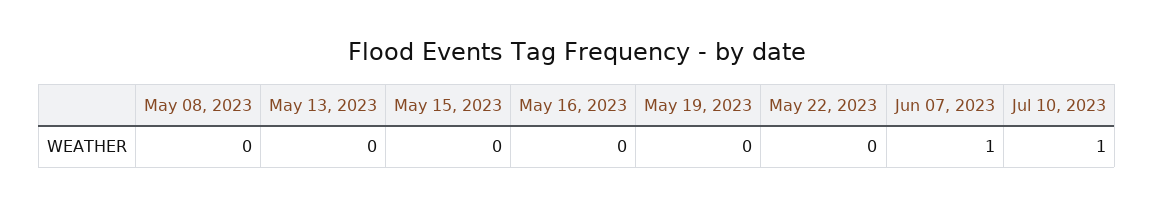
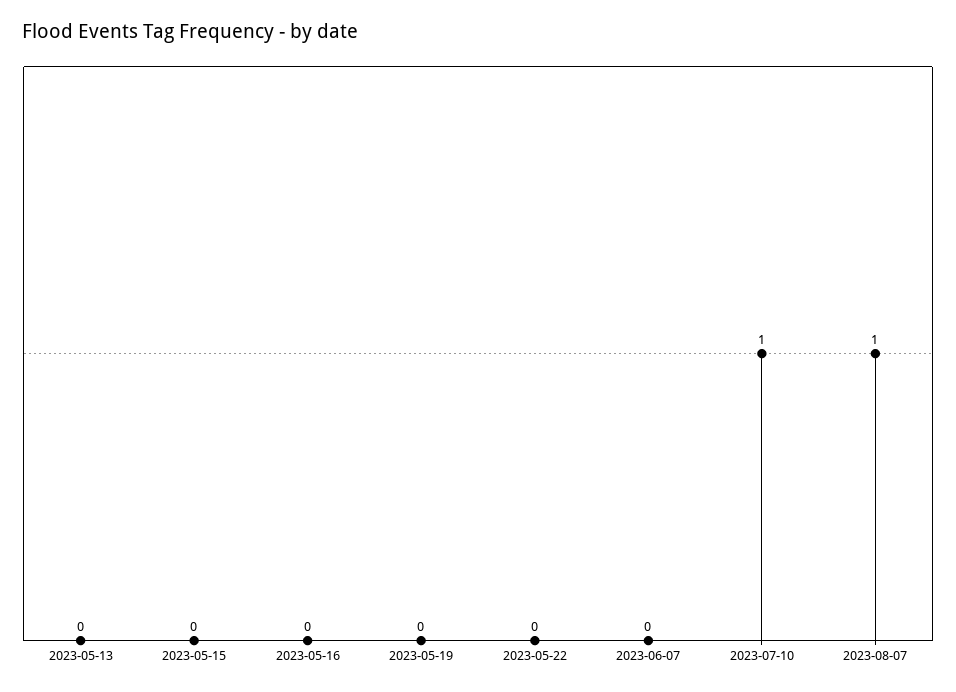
May 08, 2023: 0 -> none
Jun 07, 2023: 1 -> 0
2023-08-07: none -> 1

